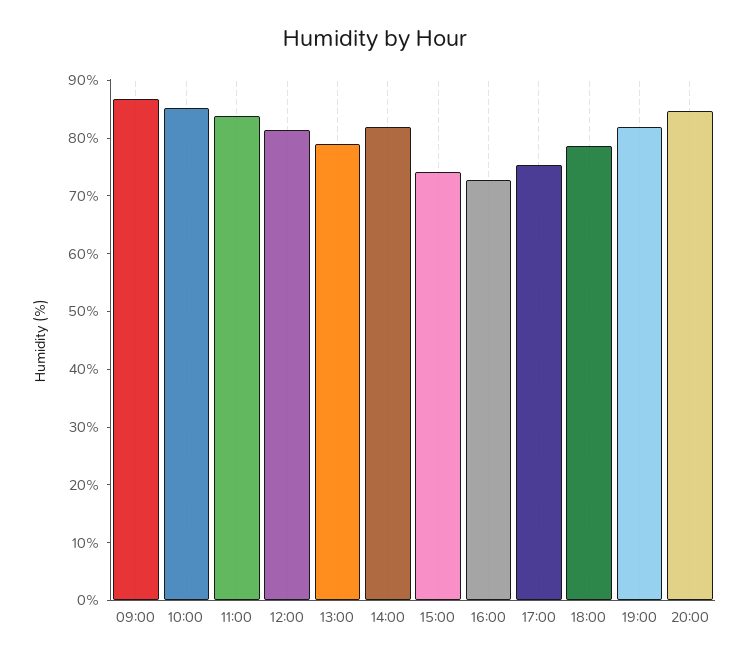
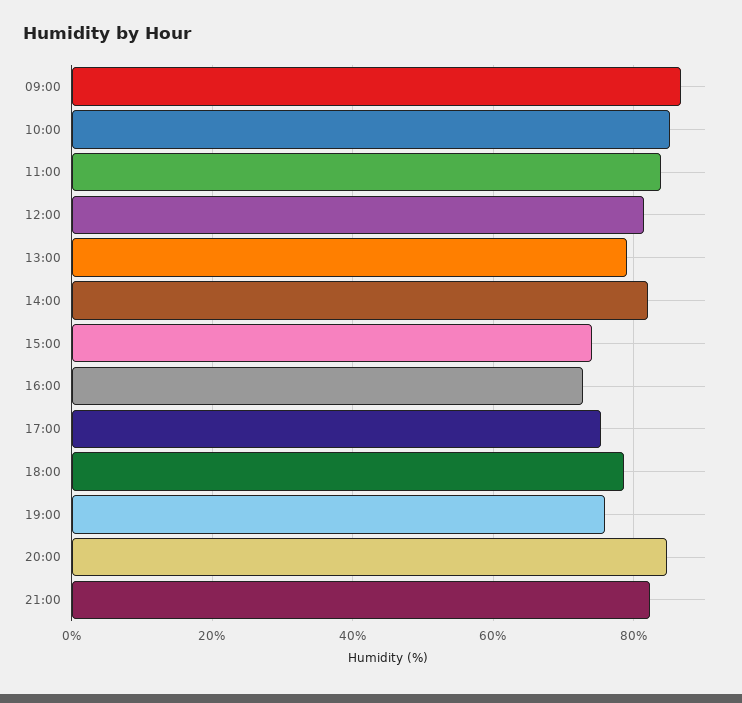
19:00: 82 -> 76
21:00: none -> 82

